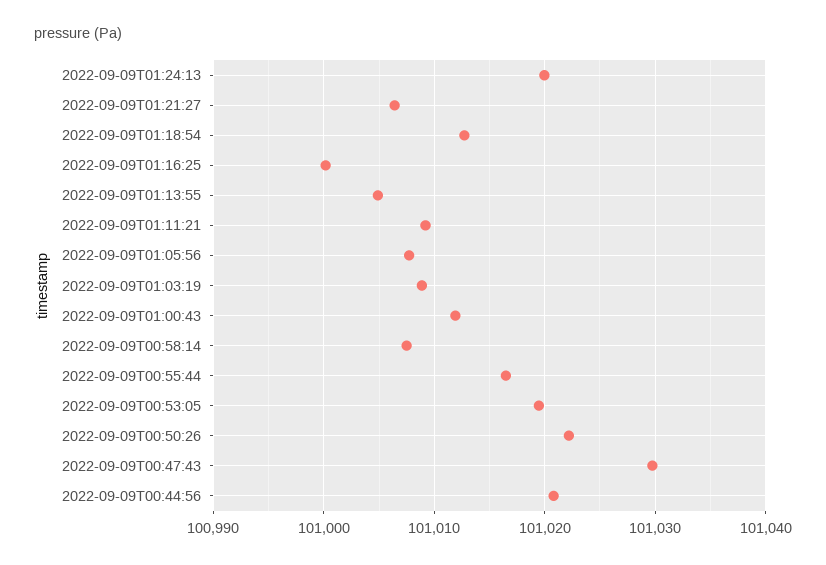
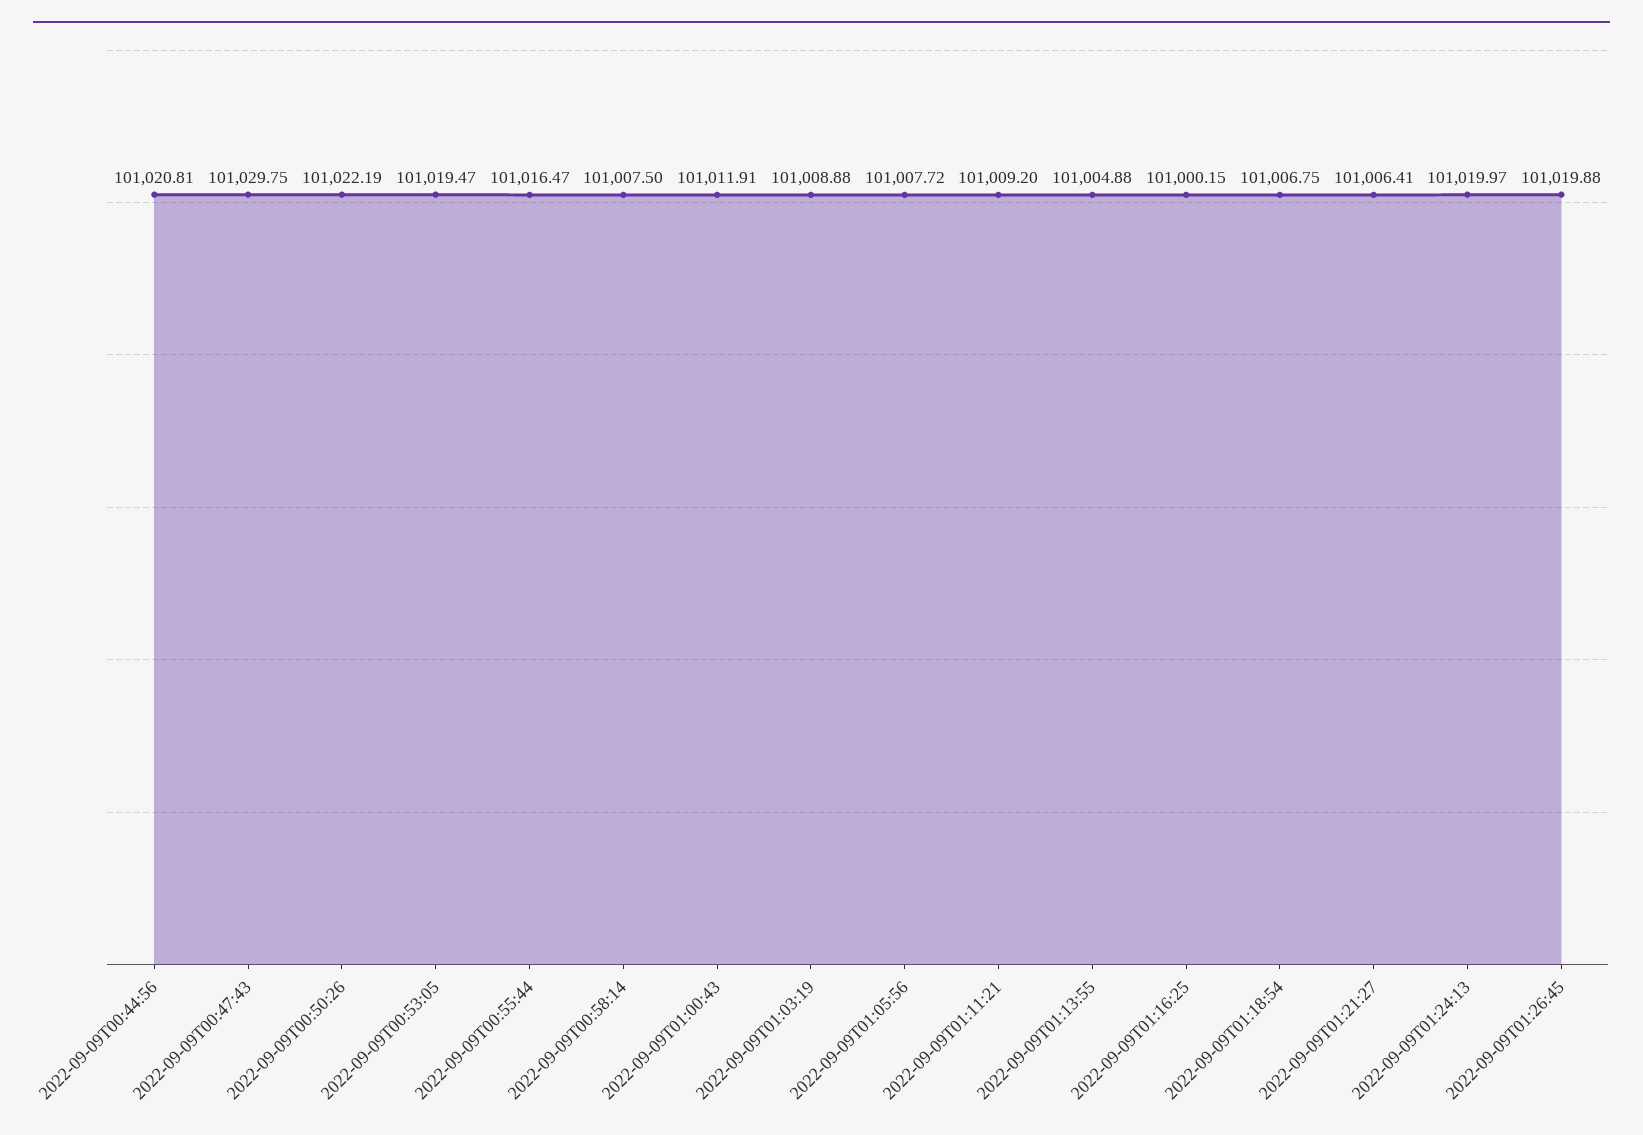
2022-09-09T01:18:54: 101013 -> 101006.75
2022-09-09T01:26:45: none -> 101019.88

